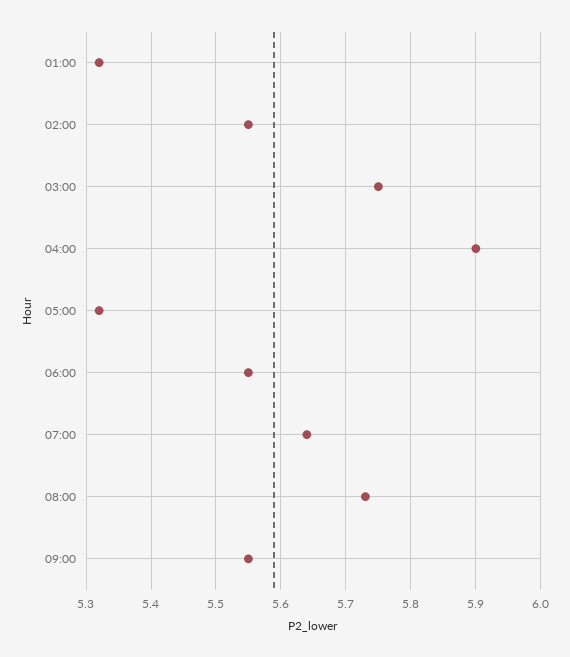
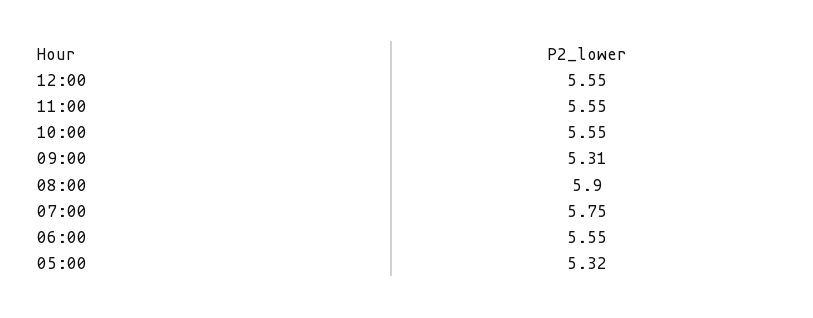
01:00: 5.32 -> none
02:00: 5.55 -> none
03:00: 5.75 -> none
04:00: 5.9 -> none
07:00: 5.64 -> 5.75
08:00: 5.73 -> 5.9
09:00: 5.55 -> 5.31
12:00: none -> 5.55
11:00: none -> 5.55
10:00: none -> 5.55

